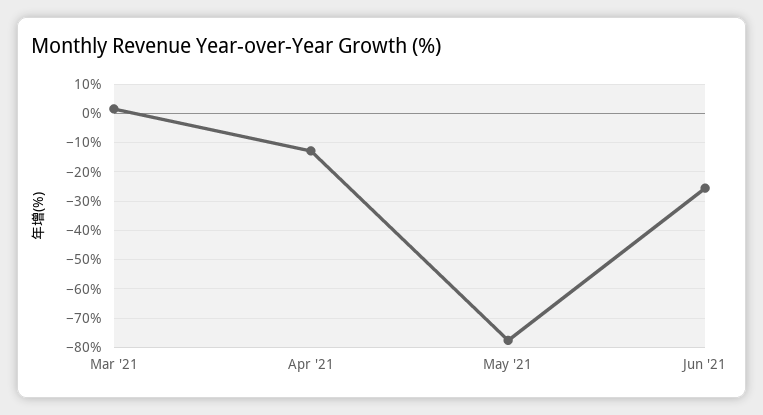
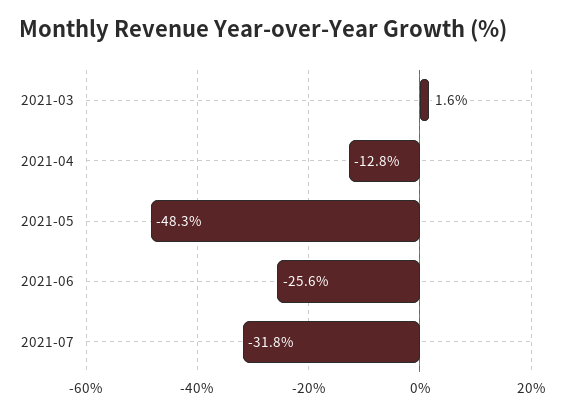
May '21: -77.5 -> -48.3
2021-07: none -> -31.8

